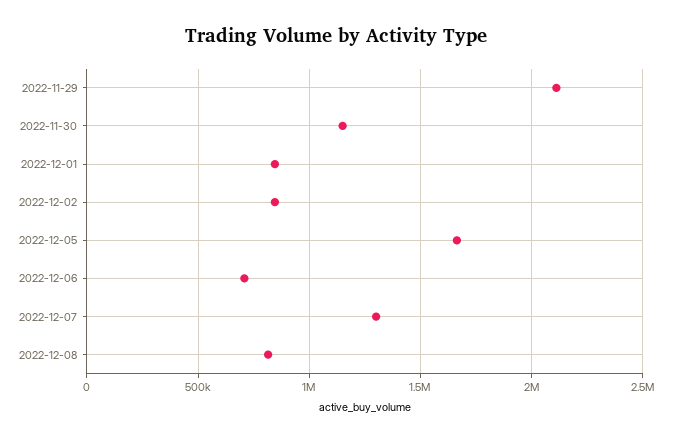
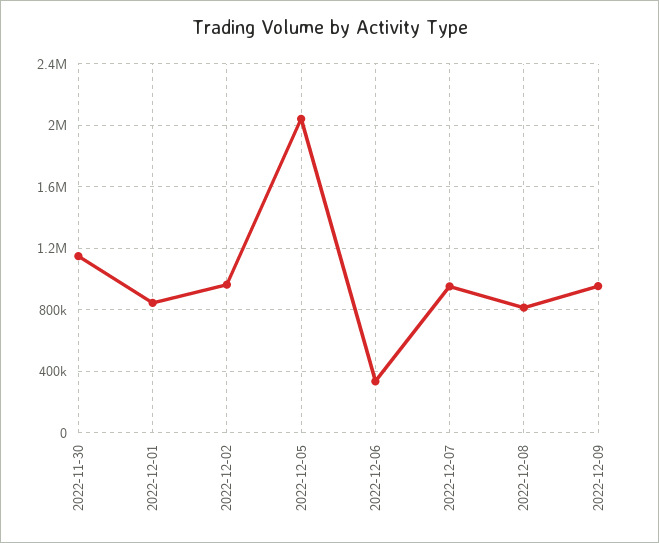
2022-11-29: 2100000 -> none
2022-12-02: 850000 -> 950000
2022-12-05: 1650000 -> 2050000
2022-12-06: 700000 -> 350000
2022-12-07: 1300000 -> 950000
2022-12-09: none -> 950000

